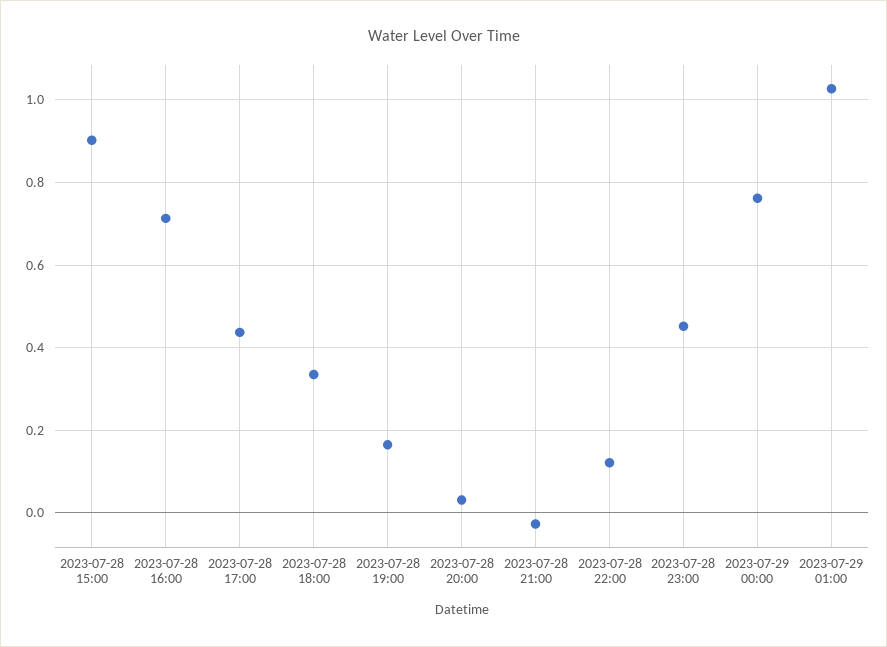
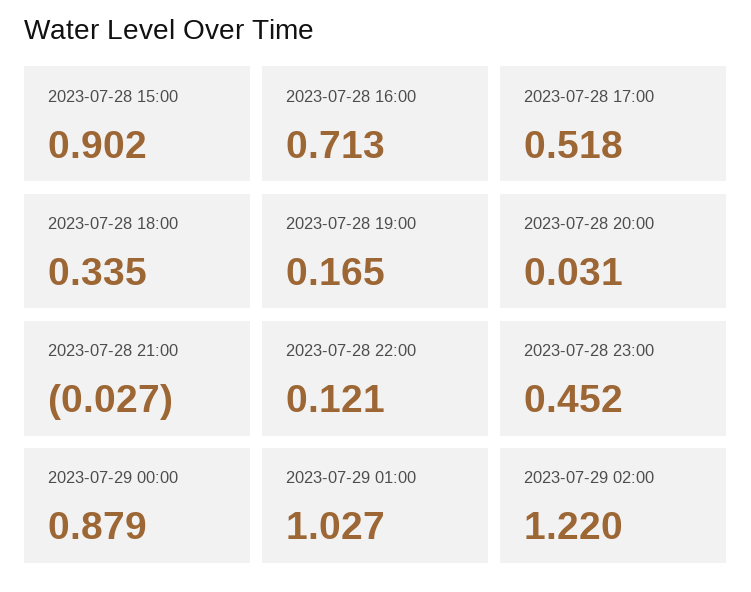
2023-07-28 17:00: 0.44 -> 0.518
2023-07-29 00:00: 0.76 -> 0.879
2023-07-29 02:00: none -> 1.22

